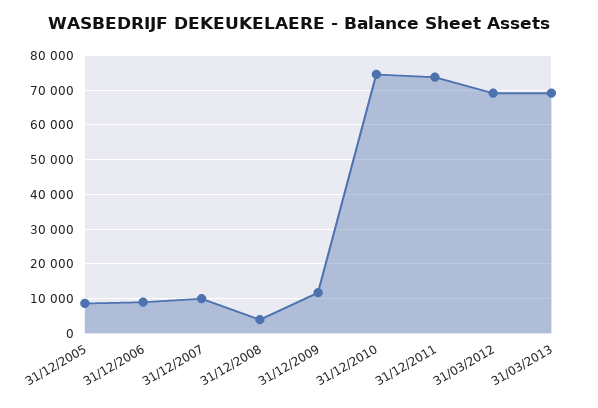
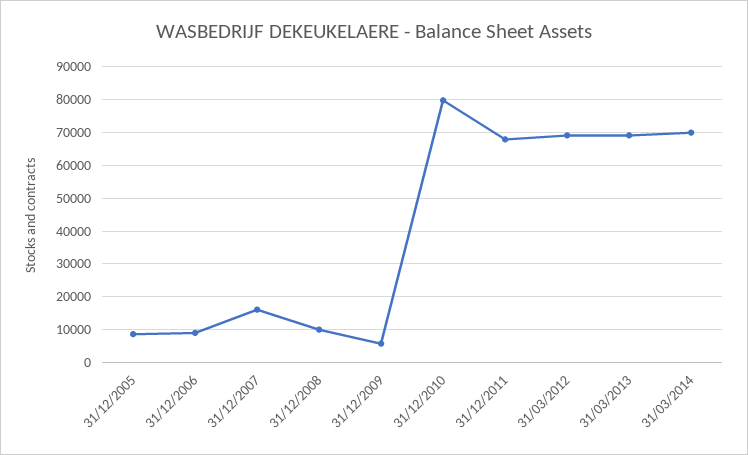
31/12/2007: 10000 -> 16000
31/12/2008: 4000 -> 10000
31/12/2009: 12000 -> 6000
31/12/2010: 74000 -> 80000
31/12/2011: 74000 -> 68000
31/03/2014: none -> 70000

